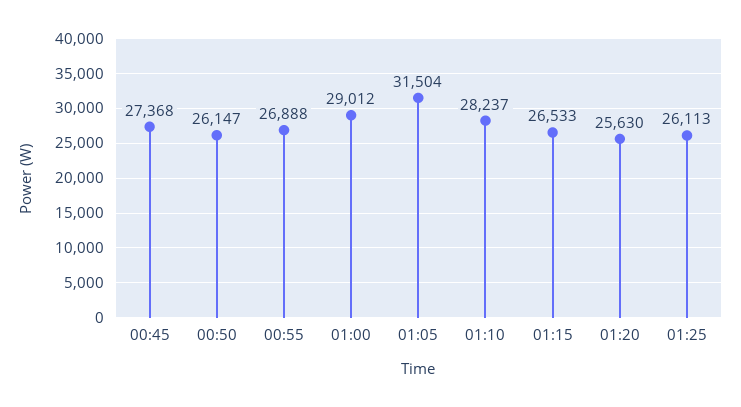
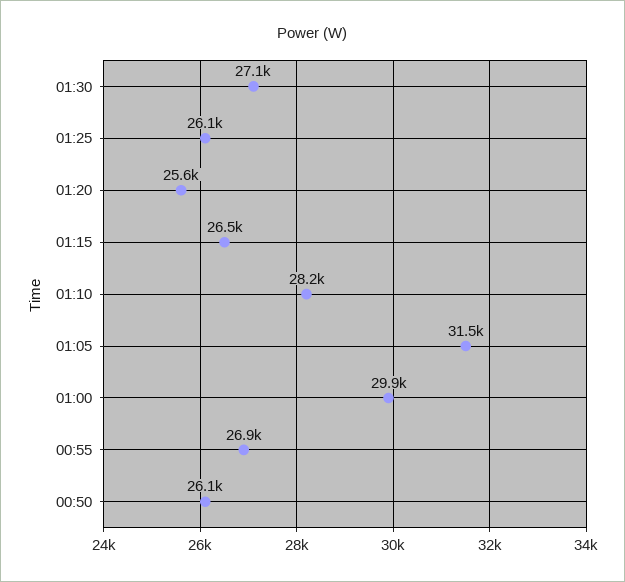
00:45: 27368 -> none
01:00: 29012 -> 29900
01:30: none -> 27100

